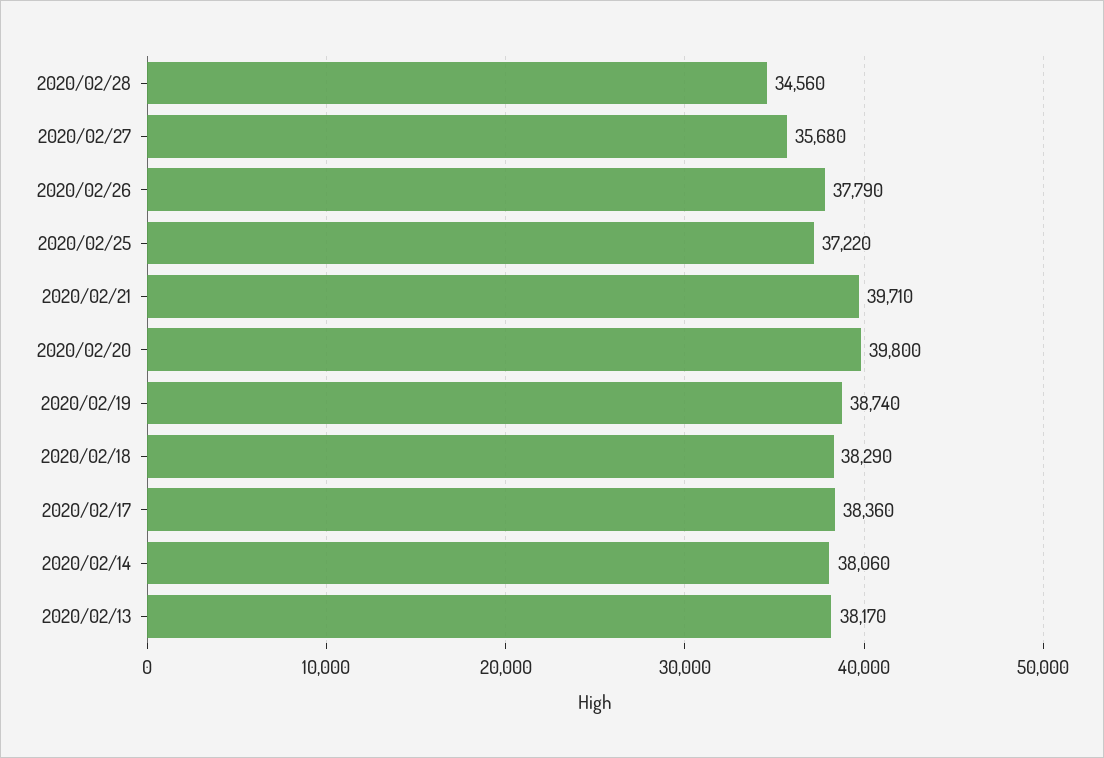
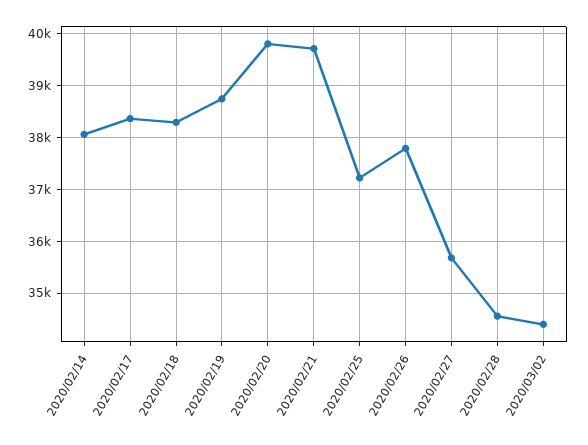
2020/02/13: 38170 -> none
2020/03/02: none -> 34400

